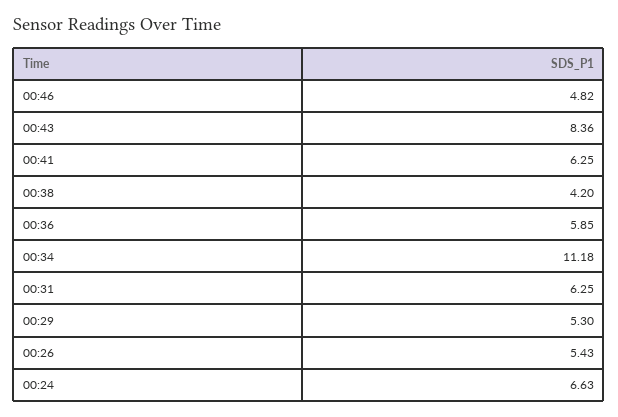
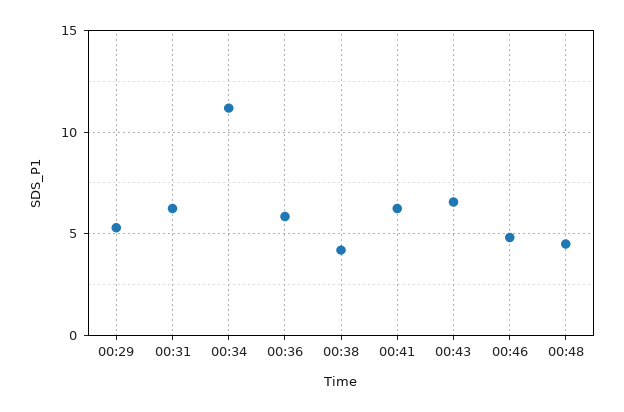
00:43: 8.36 -> 6.5
00:26: 5.43 -> none
00:24: 6.63 -> none
00:48: none -> 4.5

